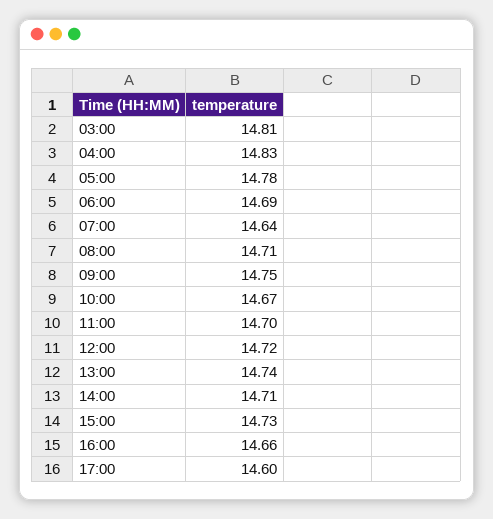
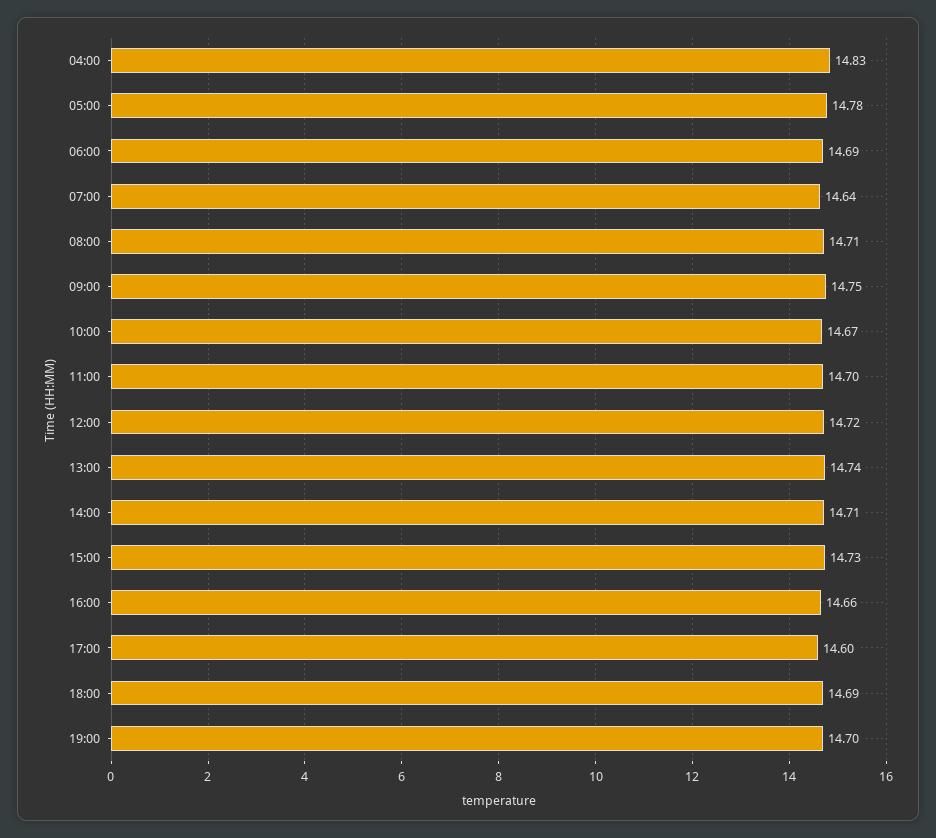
03:00: 14.81 -> none
18:00: none -> 14.69
19:00: none -> 14.7

